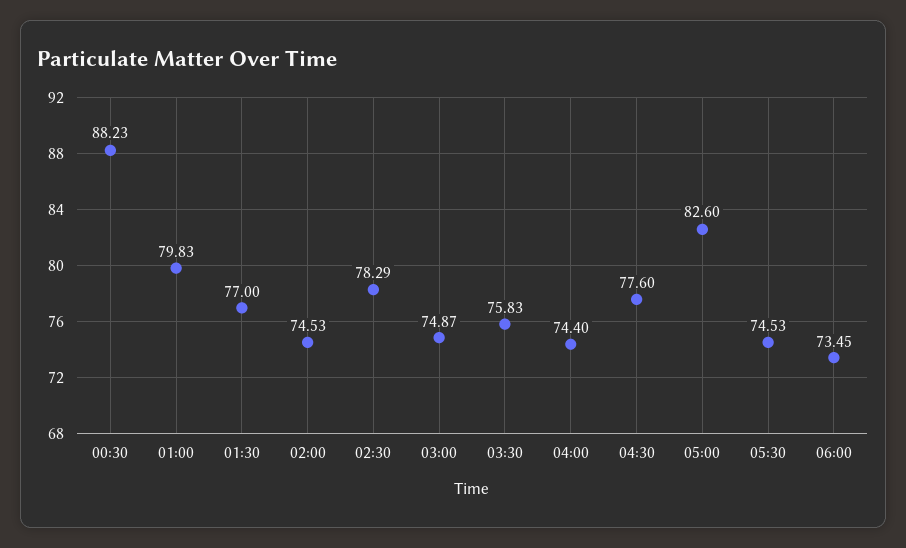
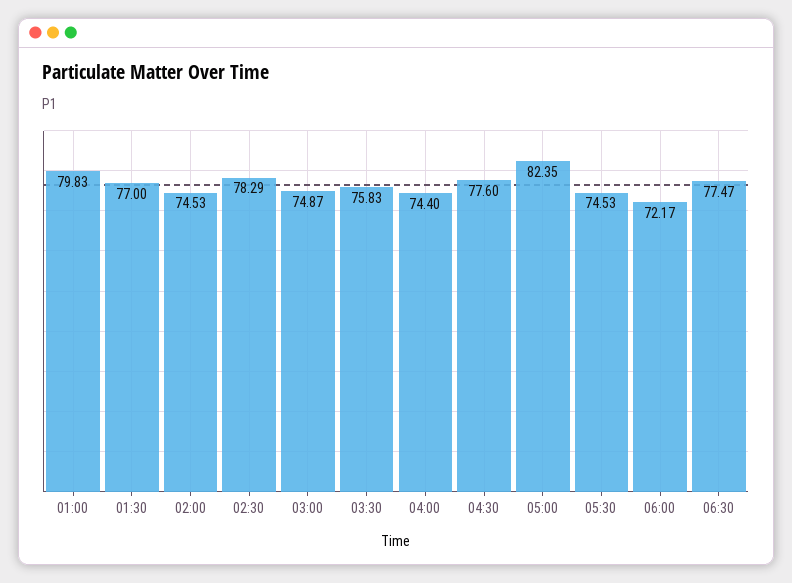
00:30: 88.23 -> none
05:00: 82.6 -> 82.35
06:00: 73.45 -> 72.17
06:30: none -> 77.47

